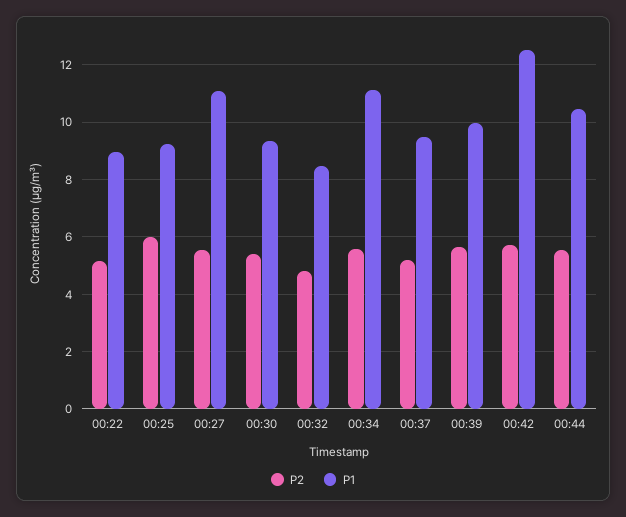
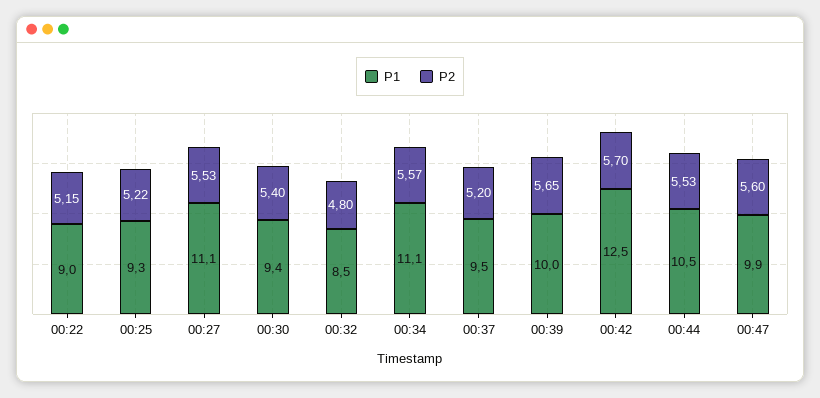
P2, 00:25: 6 -> 5.22
P1, 00:47: none -> 9.9
P2, 00:47: none -> 5.6

